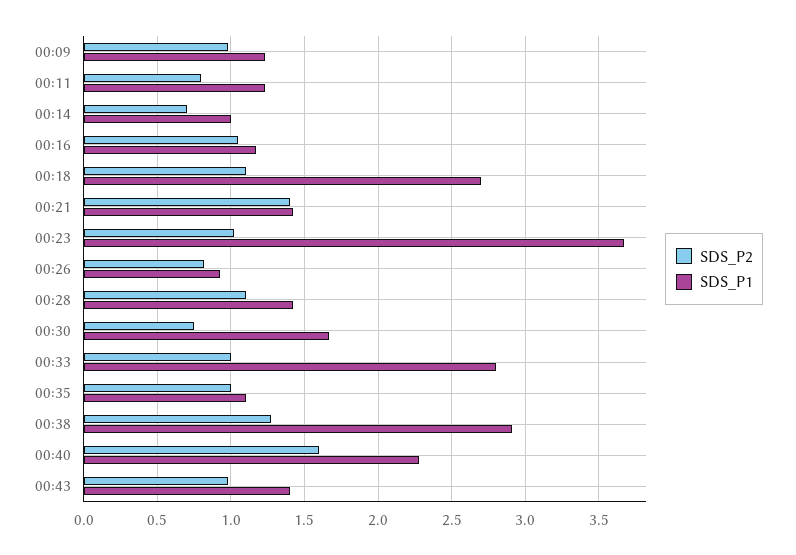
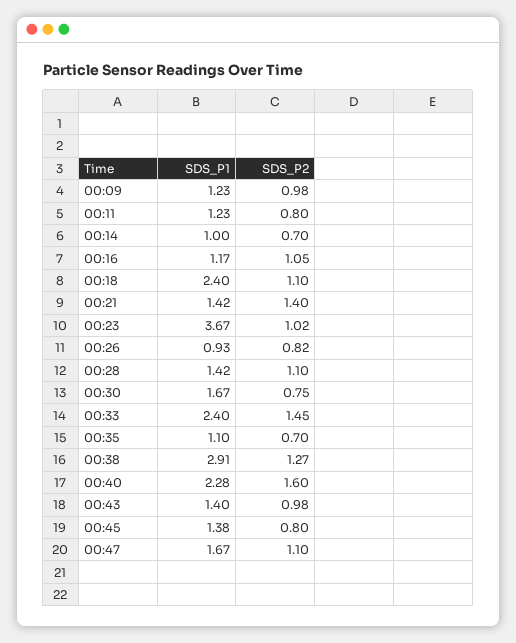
SDS_P1, 00:18: 2.7 -> 2.4
SDS_P2, 00:33: 1 -> 1.45
SDS_P1, 00:33: 2.8 -> 2.4
SDS_P2, 00:35: 1 -> 0.7
SDS_P1, 00:45: none -> 1.38
SDS_P2, 00:45: none -> 0.8
SDS_P1, 00:47: none -> 1.67
SDS_P2, 00:47: none -> 1.1

